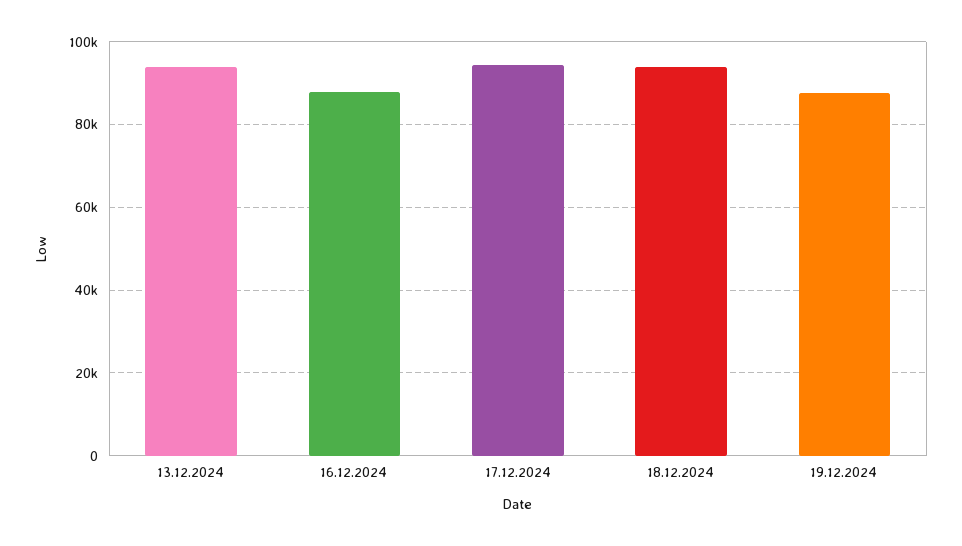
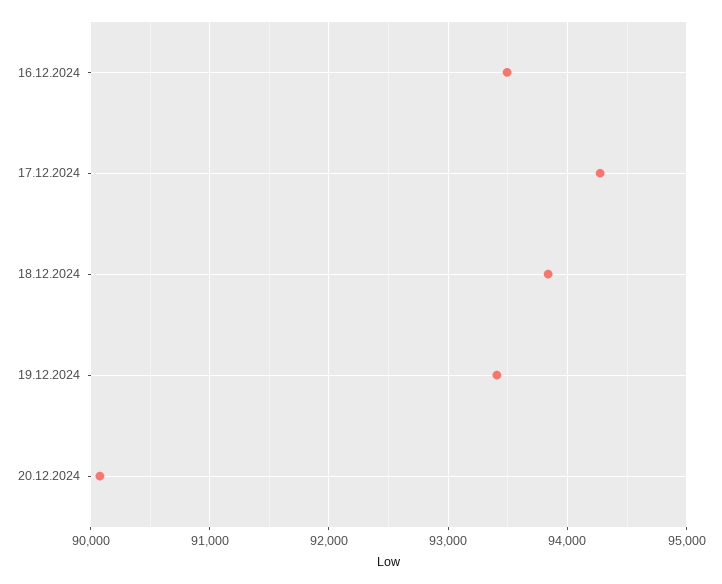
13.12.2024: 94000 -> none
16.12.2024: 88000 -> 93500
19.12.2024: 88000 -> 93400
20.12.2024: none -> 90100

